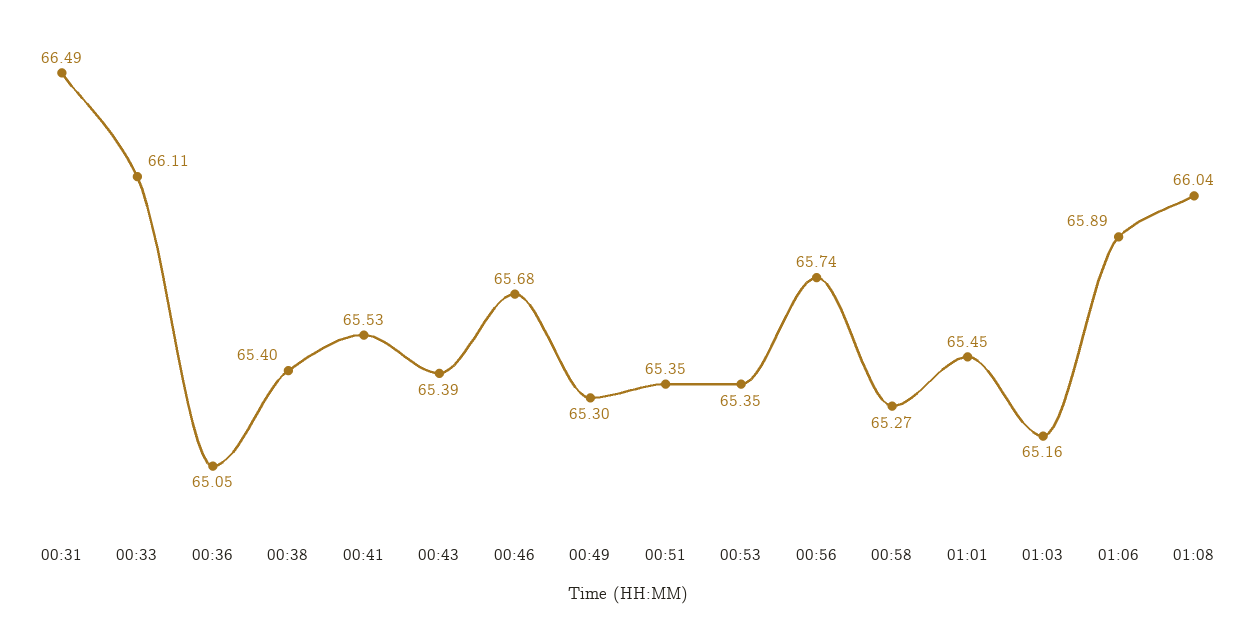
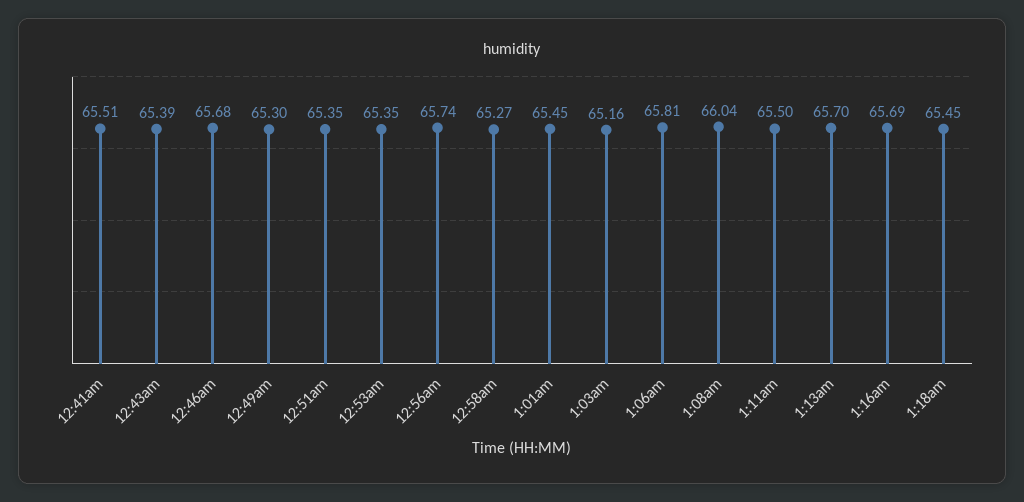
00:31: 66.49 -> none
00:33: 66.11 -> none
00:36: 65.05 -> none
00:38: 65.4 -> none
00:41: 65.53 -> 65.51
01:06: 65.89 -> 65.81
1:11am: none -> 65.5
1:13am: none -> 65.7
1:16am: none -> 65.69
1:18am: none -> 65.45

